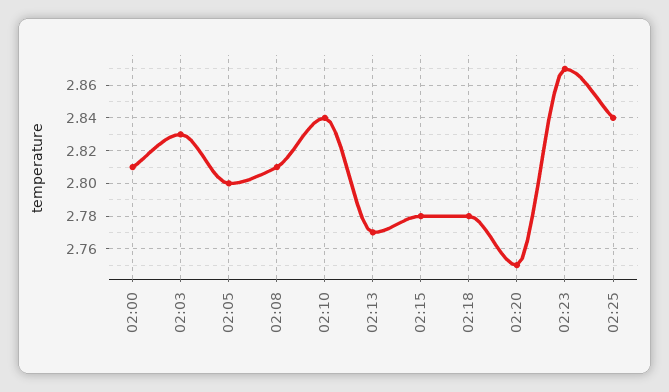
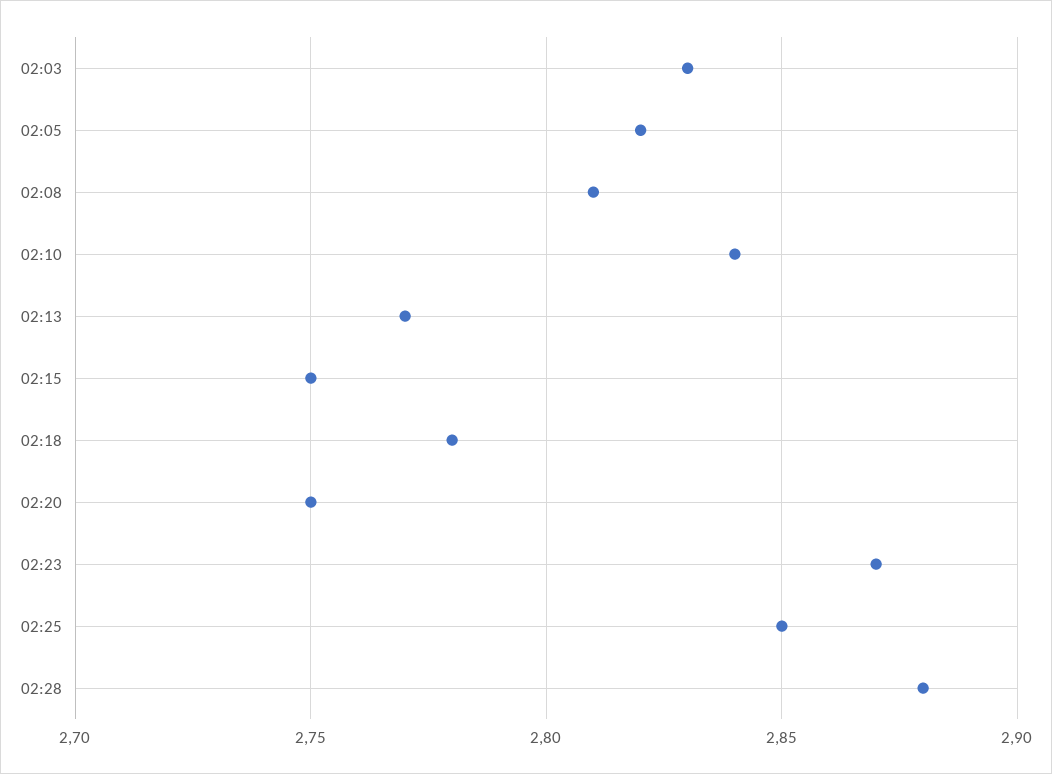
02:00: 2.81 -> none
02:05: 2.8 -> 2.82
02:15: 2.78 -> 2.75
02:25: 2.84 -> 2.85
02:28: none -> 2.88

